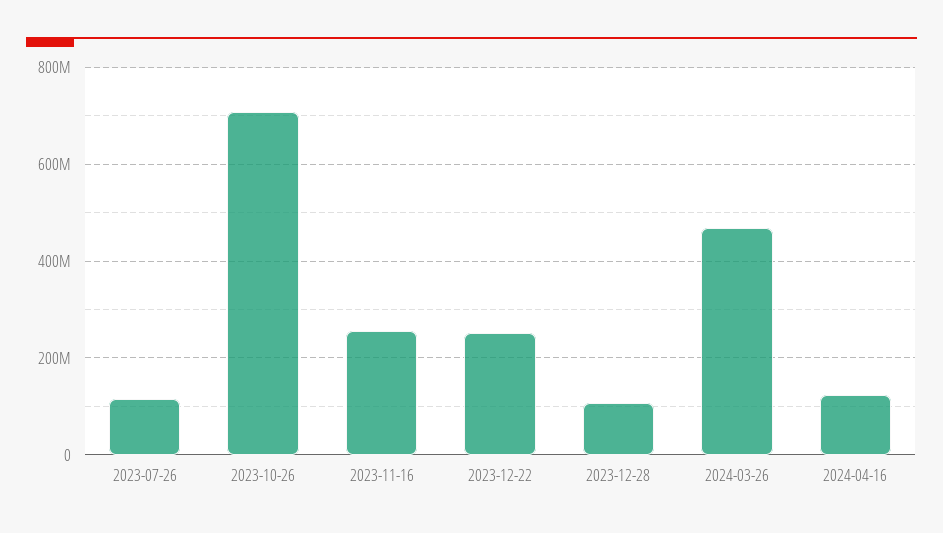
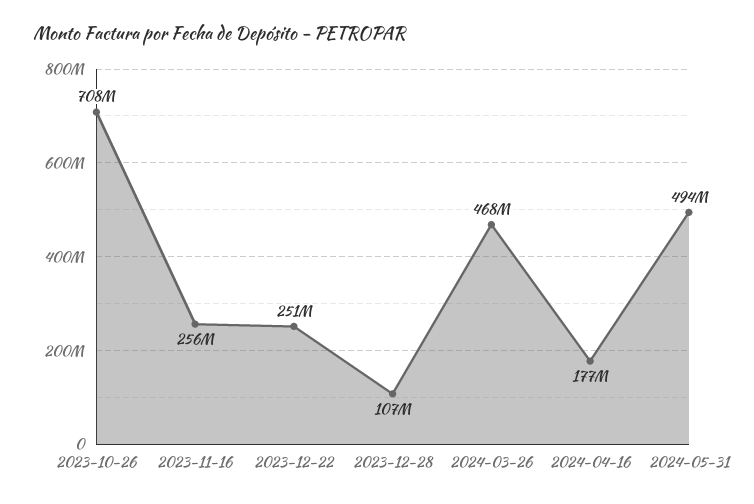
2023-07-26: 120000000 -> none
2024-04-16: 120000000 -> 177000000
2024-05-31: none -> 494000000

